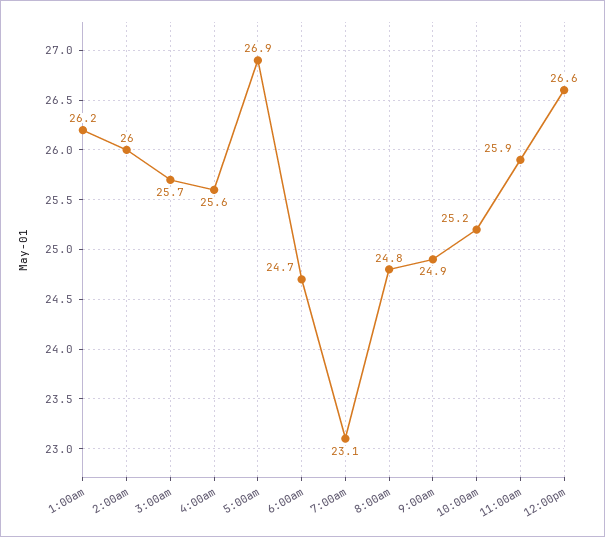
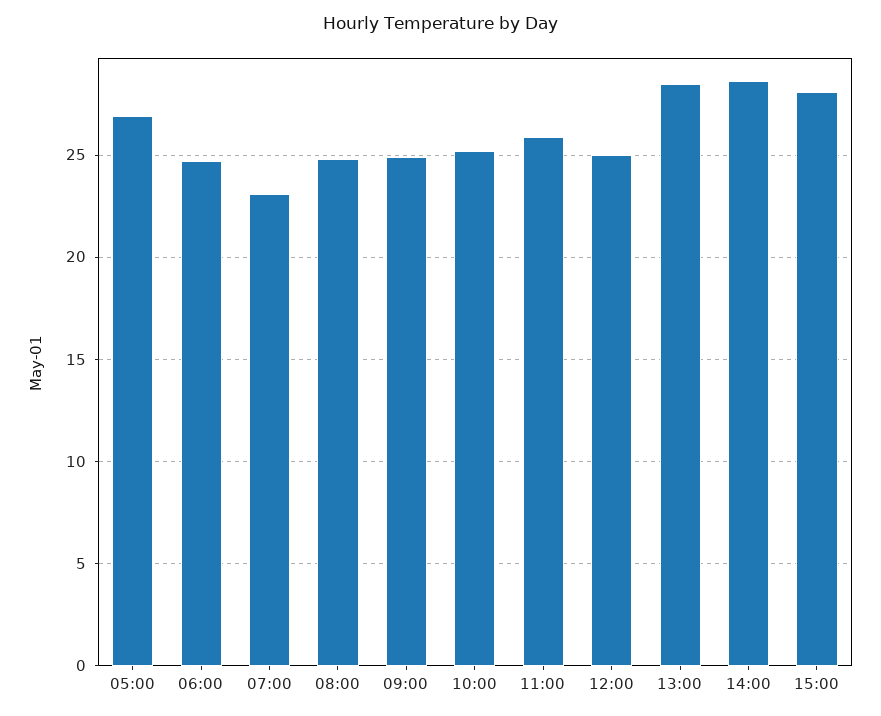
1:00am: 26.2 -> none
2:00am: 26 -> none
3:00am: 25.7 -> none
4:00am: 25.6 -> none
12:00pm: 26.6 -> 25
13:00: none -> 28.5
14:00: none -> 28.5
15:00: none -> 28

